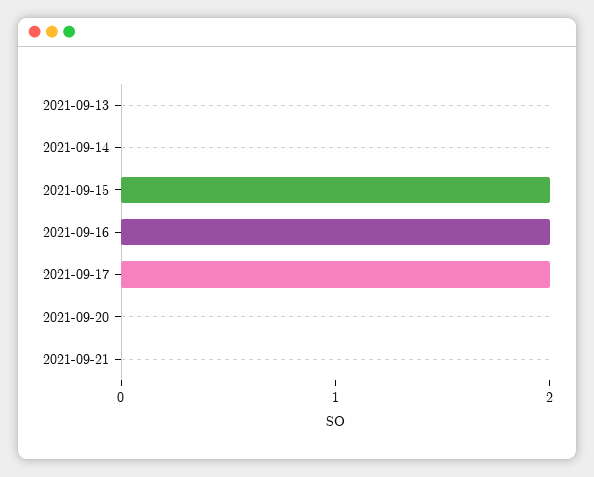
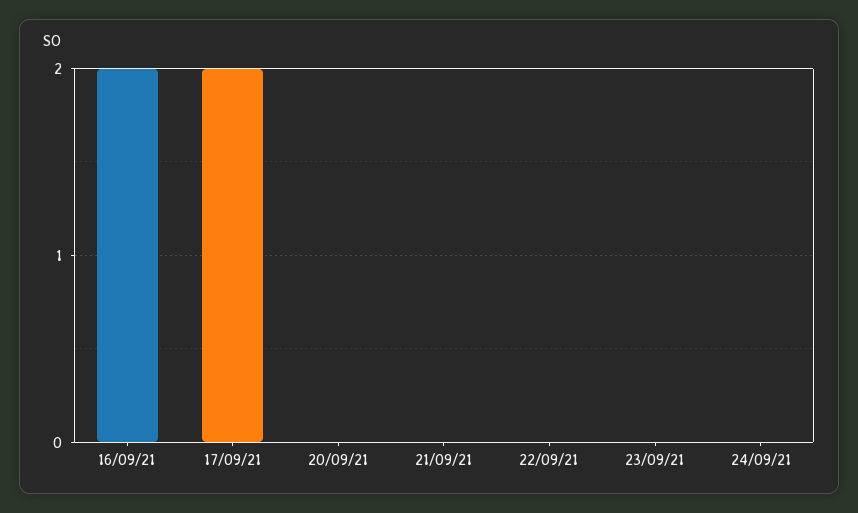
2021-09-13: 0 -> none
2021-09-14: 0 -> none
2021-09-15: 2 -> none
22/09/21: none -> 0
23/09/21: none -> 0
24/09/21: none -> 0

